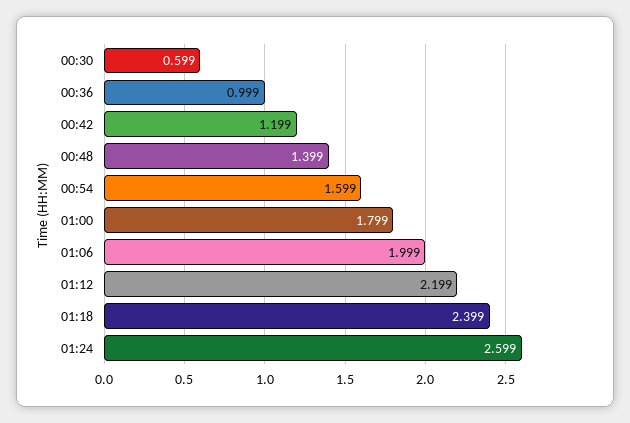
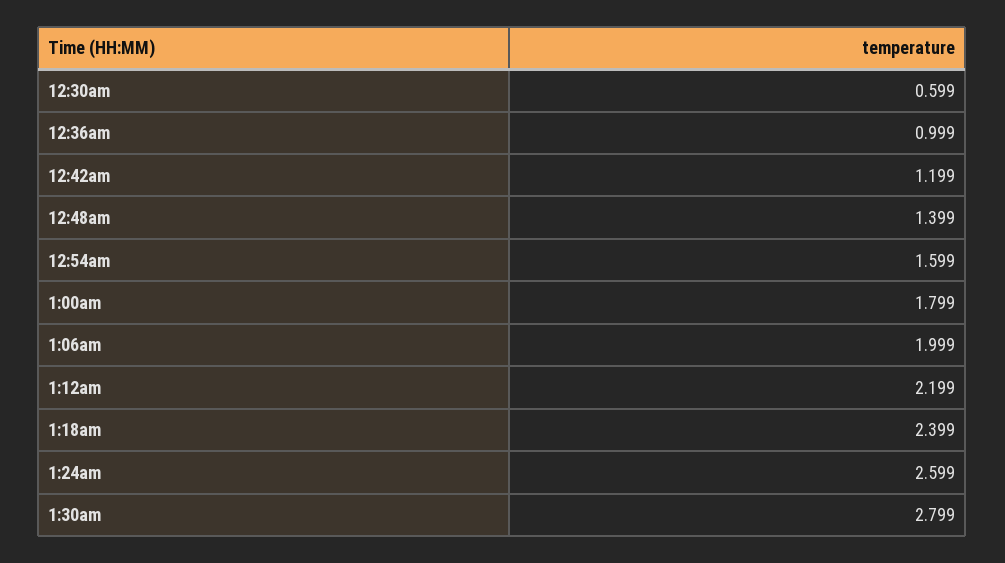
1:30am: none -> 2.799

